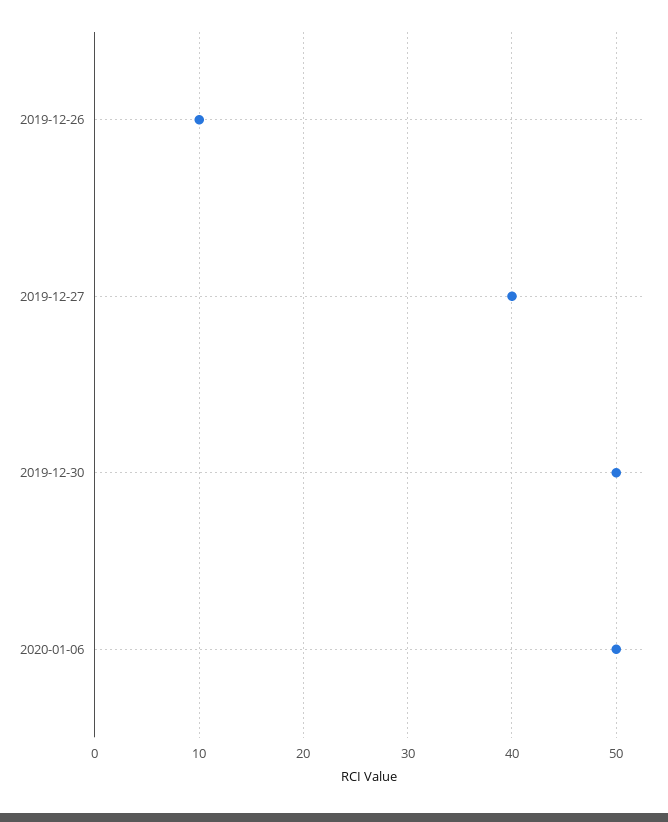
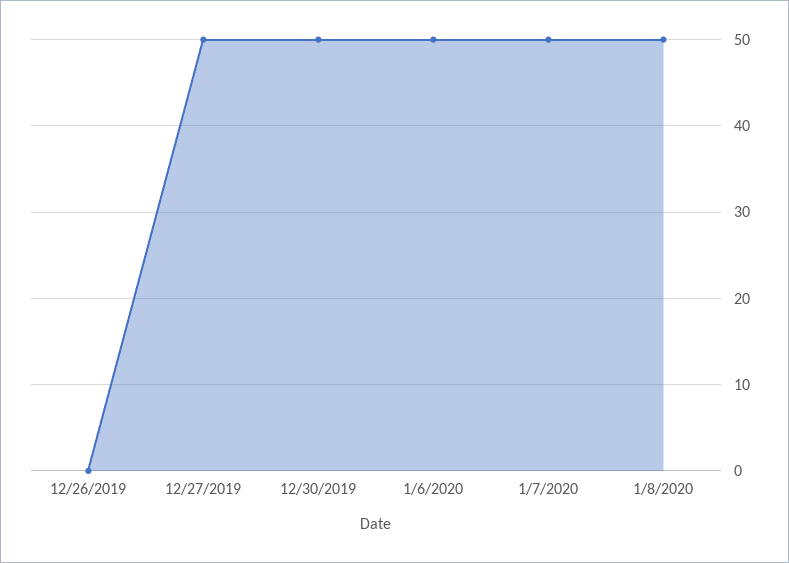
2019-12-26: 10 -> 0
2019-12-27: 40 -> 50
1/7/2020: none -> 50
1/8/2020: none -> 50

